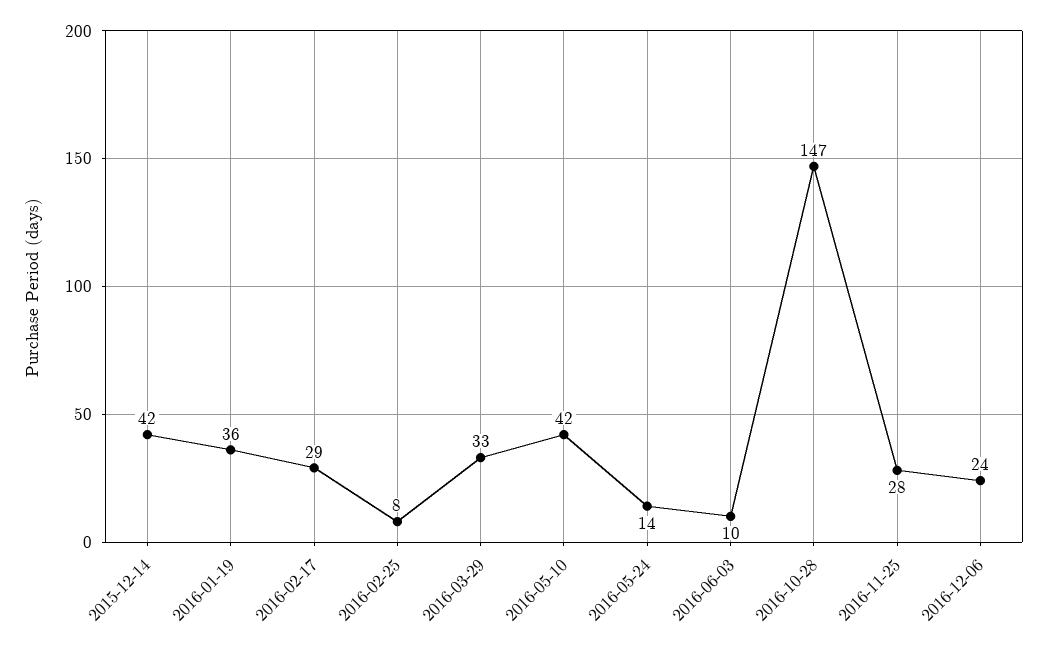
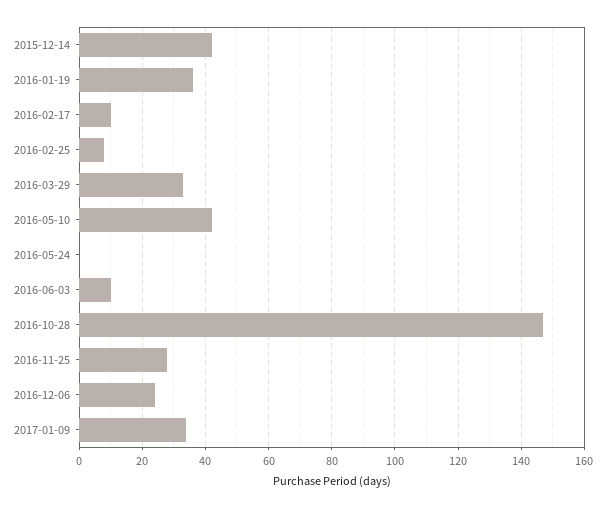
2016-02-17: 29 -> 10
2016-05-24: 14 -> 0
2017-01-09: none -> 35

